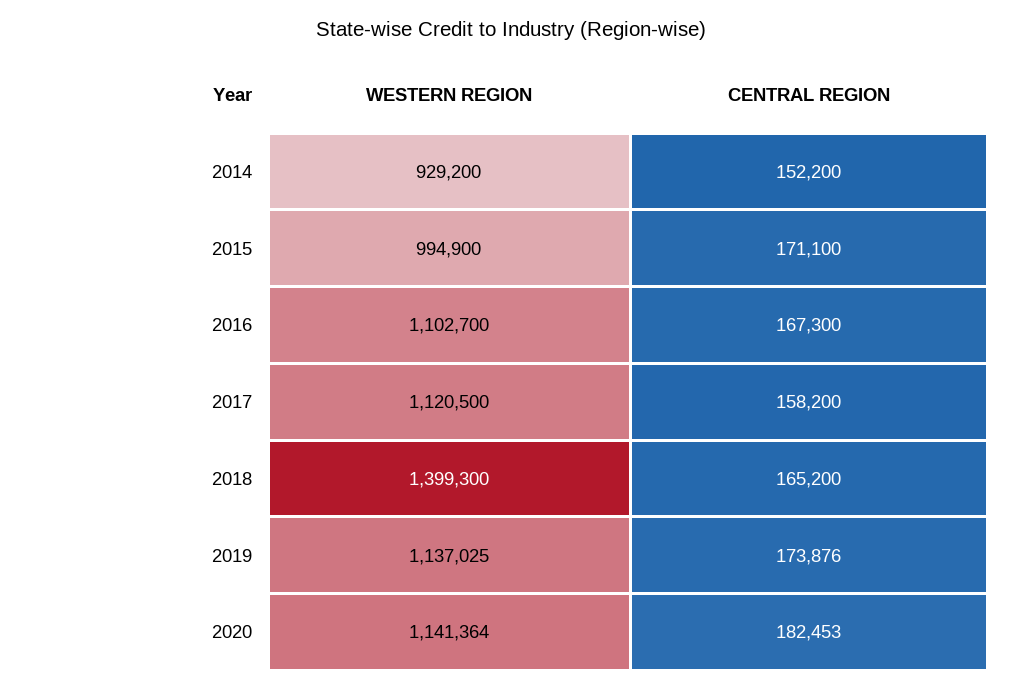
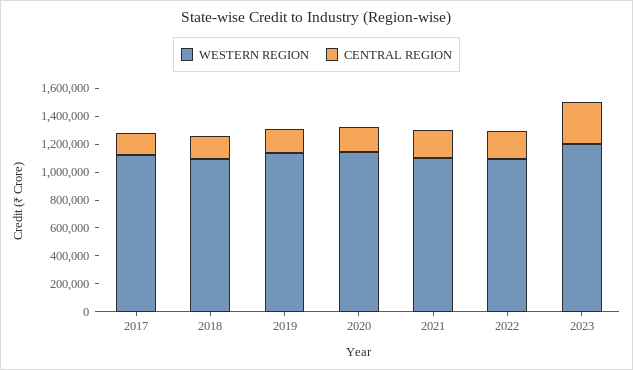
WESTERN REGION, 2014: 929200 -> none
CENTRAL REGION, 2014: 152200 -> none
WESTERN REGION, 2015: 994900 -> none
CENTRAL REGION, 2015: 171100 -> none
WESTERN REGION, 2016: 1102700 -> none
CENTRAL REGION, 2016: 167300 -> none
WESTERN REGION, 2018: 1399300 -> 1100000
WESTERN REGION, 2021: none -> 1100000
CENTRAL REGION, 2021: none -> 200000
WESTERN REGION, 2022: none -> 1100000
CENTRAL REGION, 2022: none -> 200000
WESTERN REGION, 2023: none -> 1200000
CENTRAL REGION, 2023: none -> 300000

